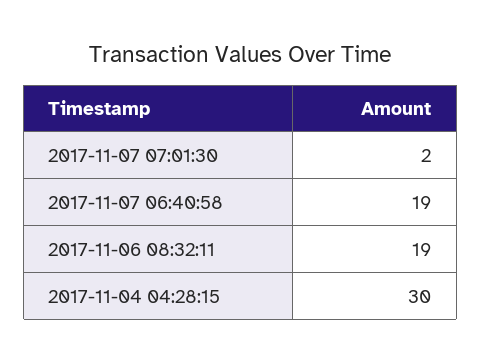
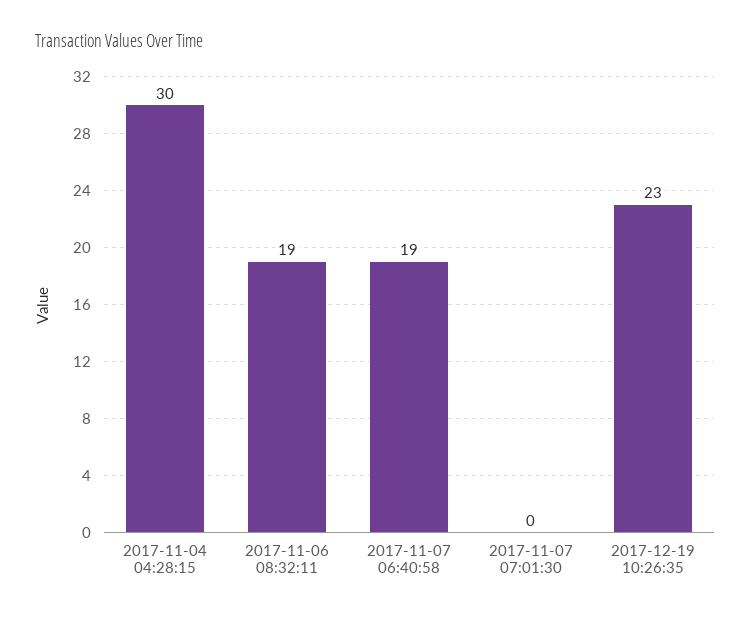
2017-11-07 07:01:30: 2 -> 0
2017-12-19 10:26:35: none -> 23

